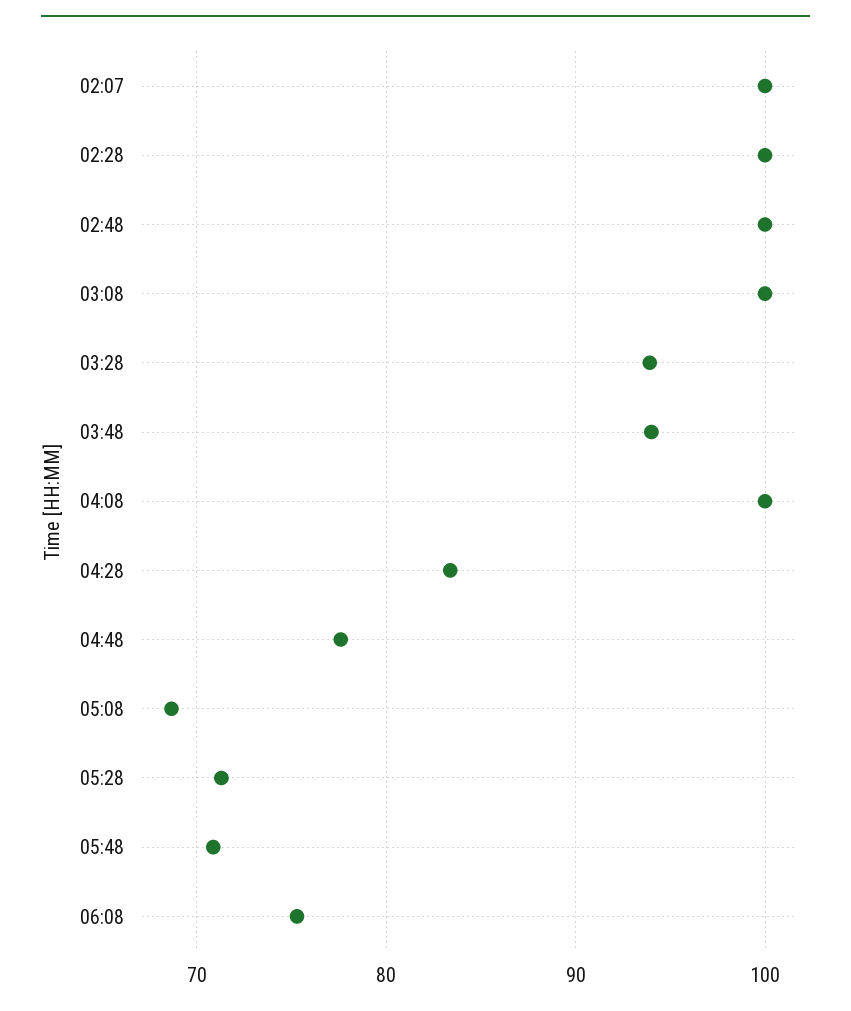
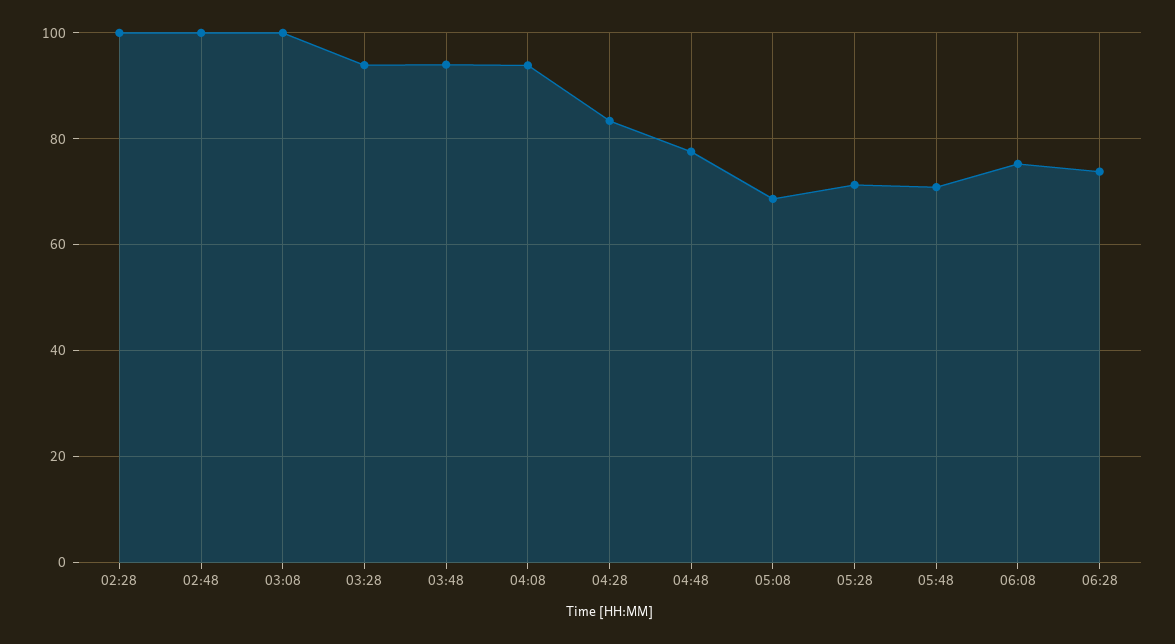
02:07: 100 -> none
04:08: 100 -> 94
06:28: none -> 74

